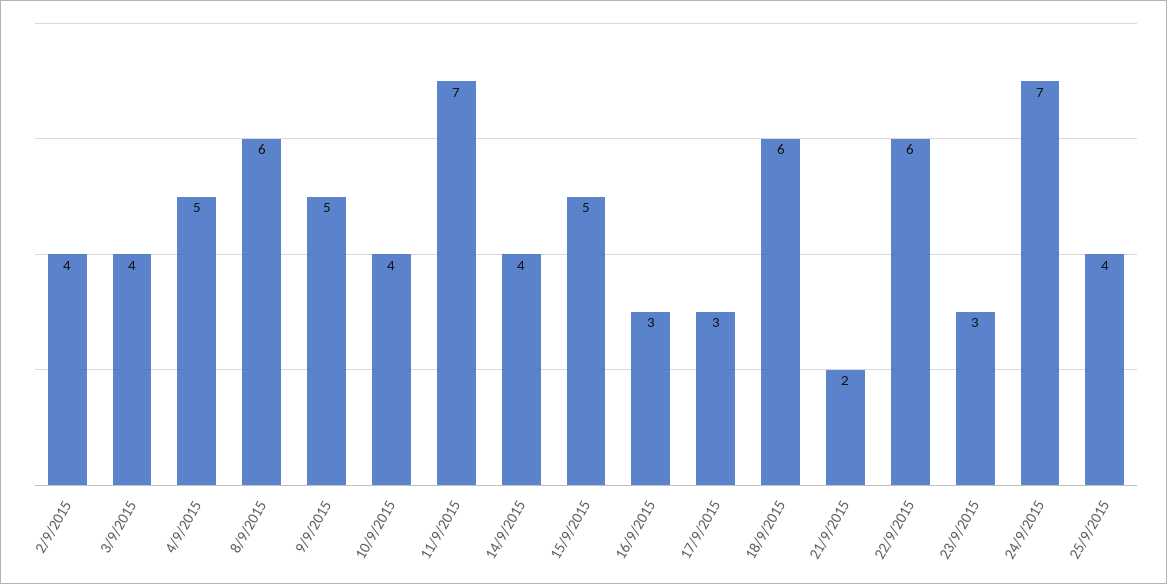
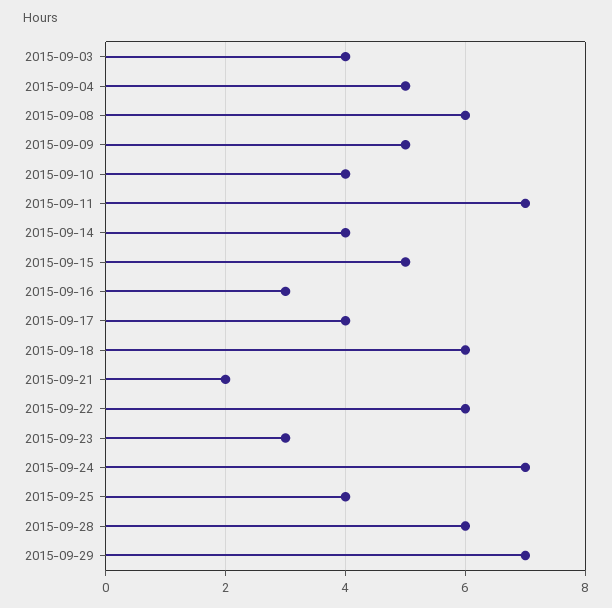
2/9/2015: 4 -> none
17/9/2015: 3 -> 4
2015-09-28: none -> 6
2015-09-29: none -> 7

